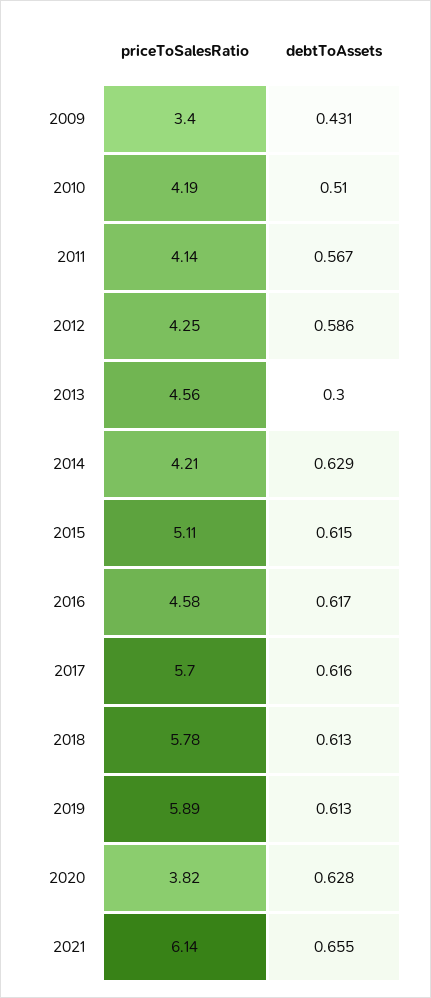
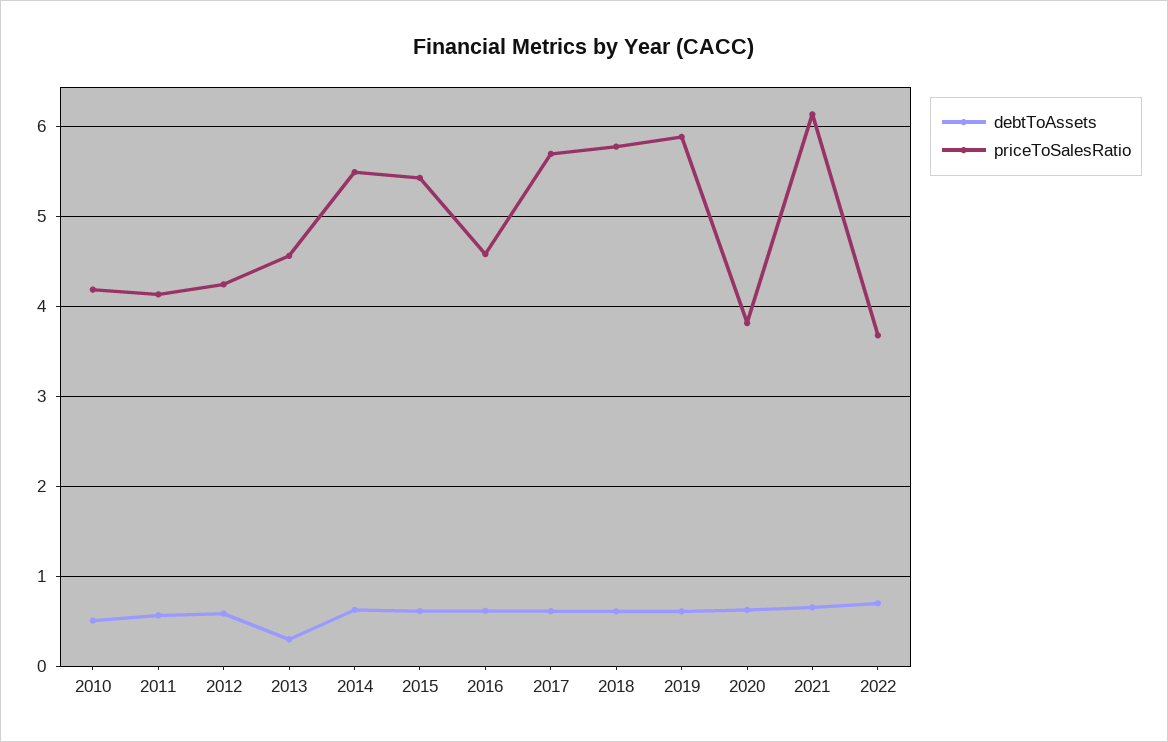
priceToSalesRatio, 2009: 3.4 -> none
debtToAssets, 2009: 0.431 -> none
priceToSalesRatio, 2014: 4.21 -> 5.5
priceToSalesRatio, 2015: 5.11 -> 5.4
debtToAssets, 2022: none -> 0.7
priceToSalesRatio, 2022: none -> 3.7

